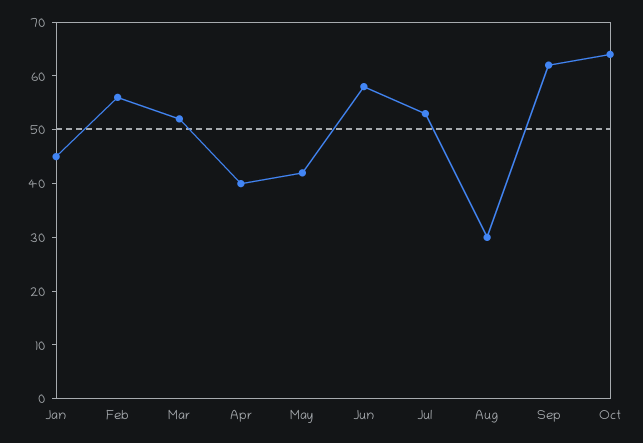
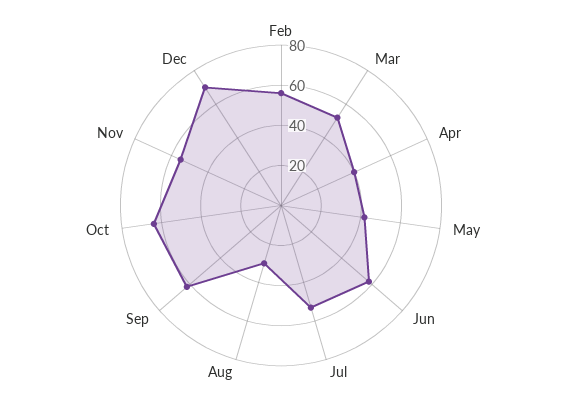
Jan: 45 -> none
Nov: none -> 55
Dec: none -> 70

